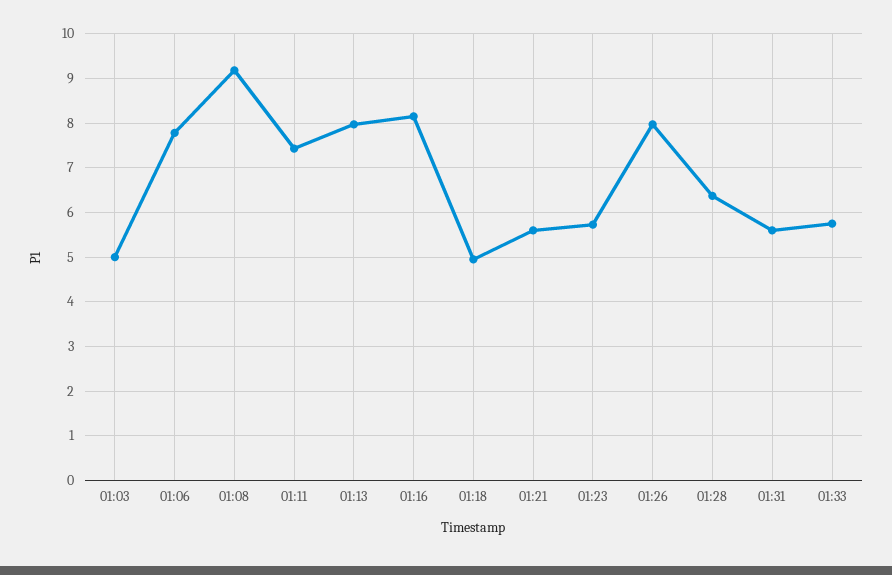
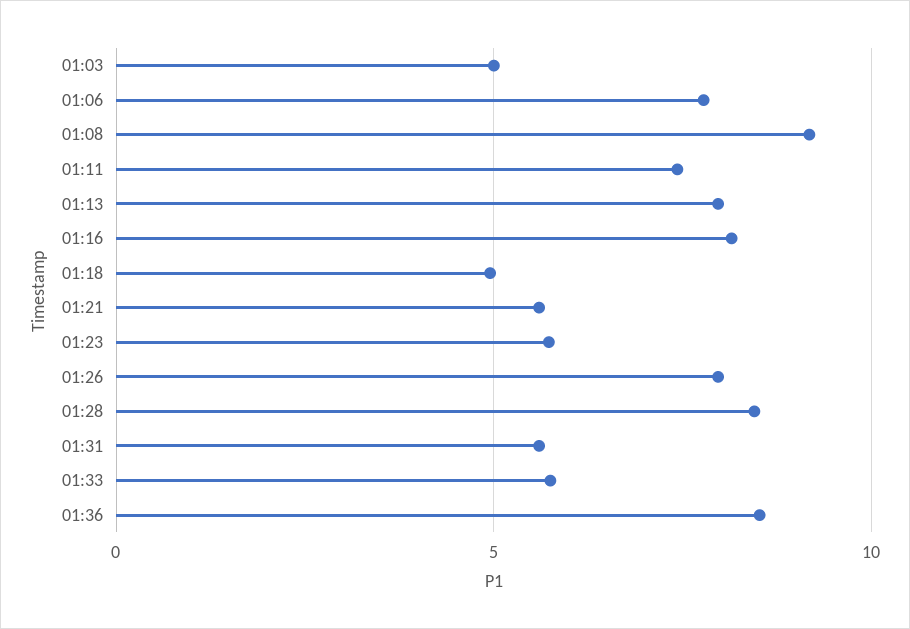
01:28: 6.4 -> 8.5
01:36: none -> 8.5

